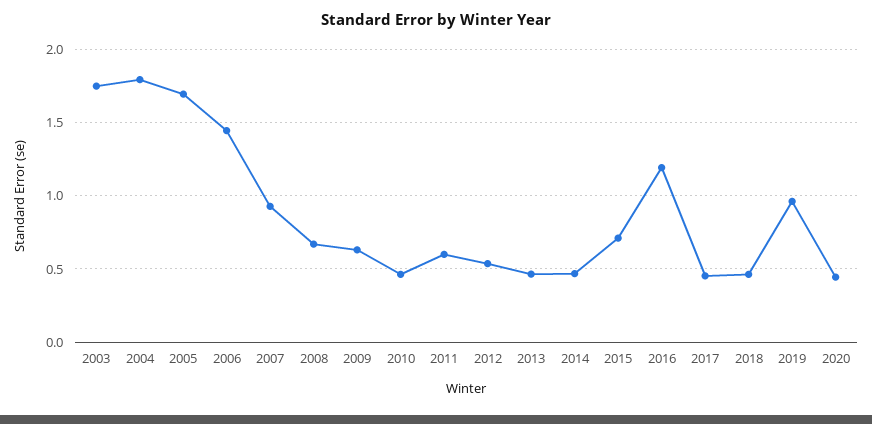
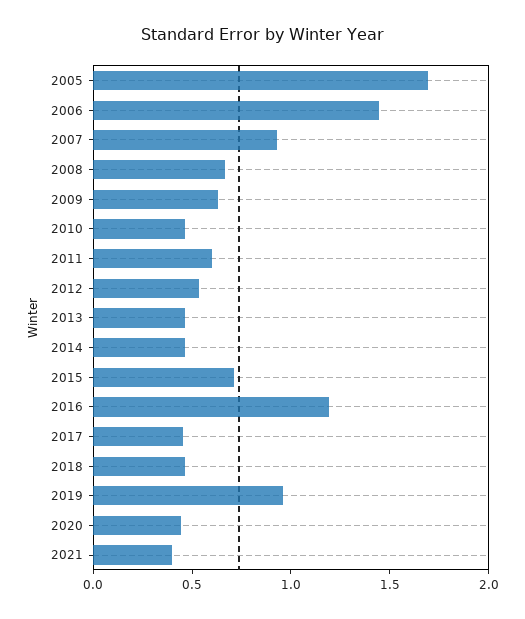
2003: 1.75 -> none
2004: 1.8 -> none
2021: none -> 0.4

